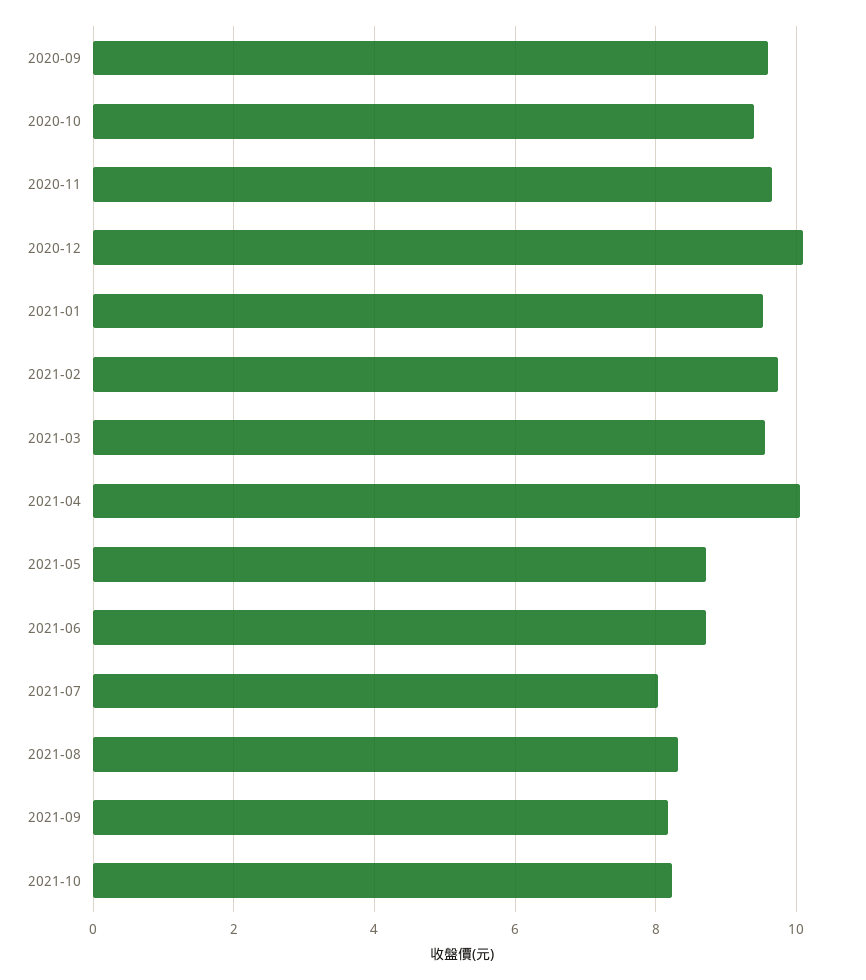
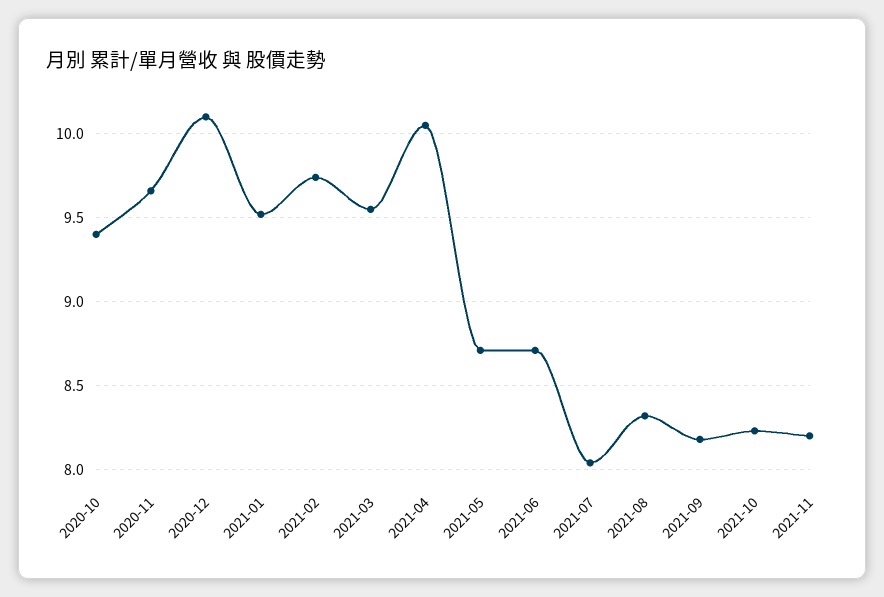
2020-09: 9.6 -> none
2021-11: none -> 8.2

